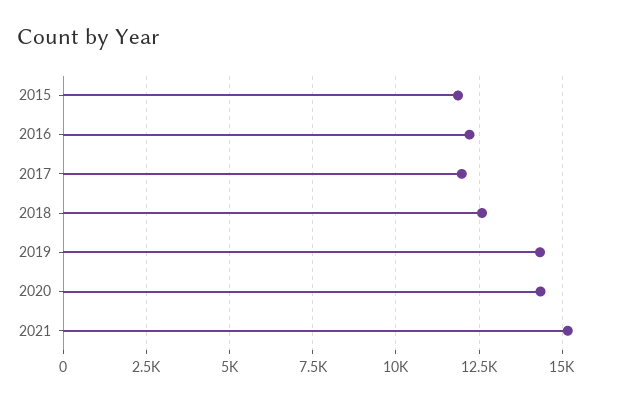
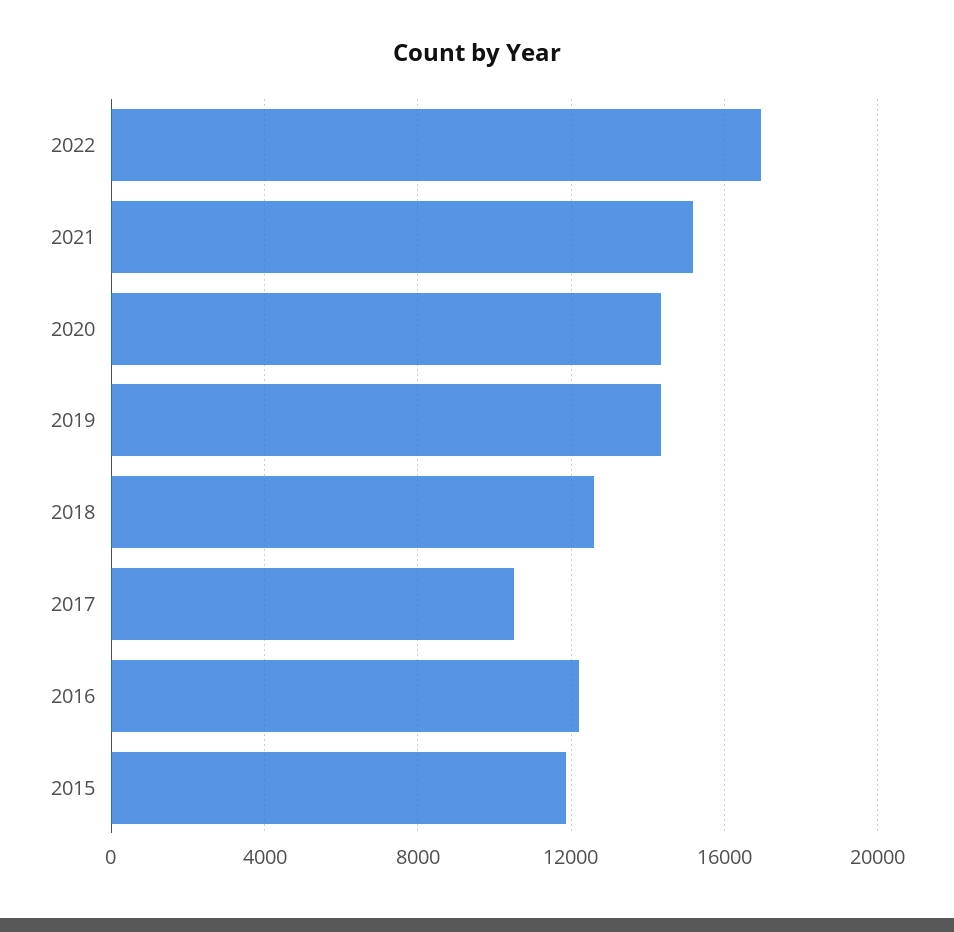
2017: 12000 -> 10500
2022: none -> 17000

